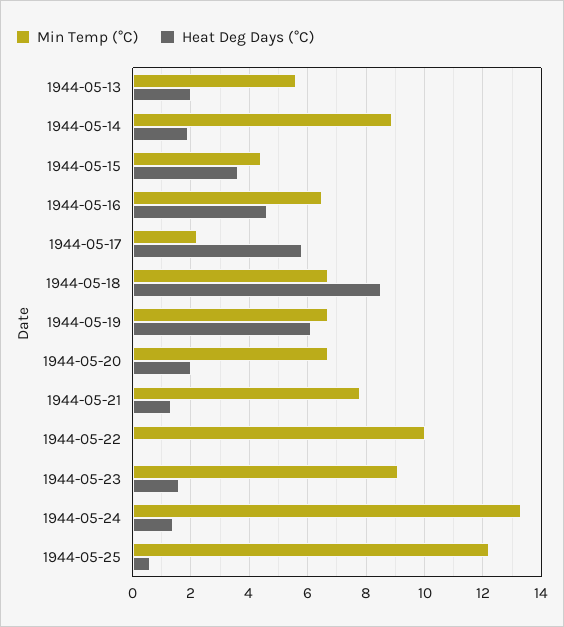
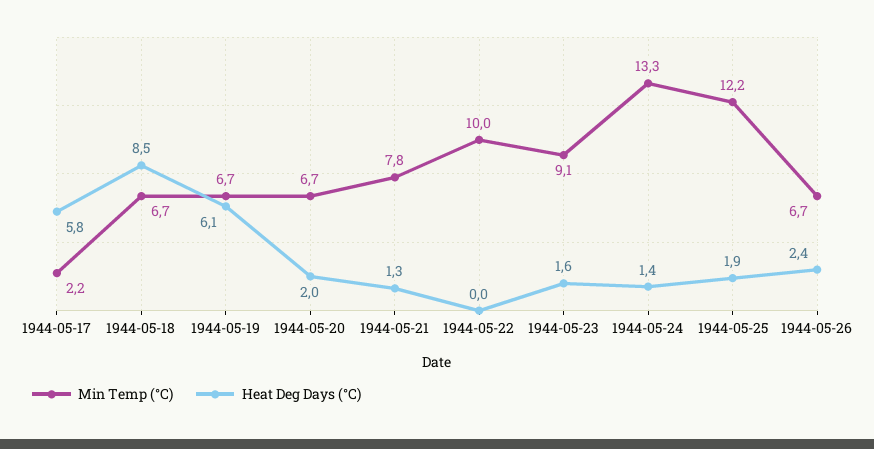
Min Temp (°C), 1944-05-13: 5.5 -> none
Heat Deg Days (°C), 1944-05-13: 2 -> none
Min Temp (°C), 1944-05-14: 9 -> none
Heat Deg Days (°C), 1944-05-14: 2 -> none
Min Temp (°C), 1944-05-15: 4.5 -> none
Heat Deg Days (°C), 1944-05-15: 3.5 -> none
Min Temp (°C), 1944-05-16: 6.5 -> none
Heat Deg Days (°C), 1944-05-16: 4.5 -> none
Heat Deg Days (°C), 1944-05-25: 0.5 -> 1.9
Min Temp (°C), 1944-05-26: none -> 6.7
Heat Deg Days (°C), 1944-05-26: none -> 2.4

